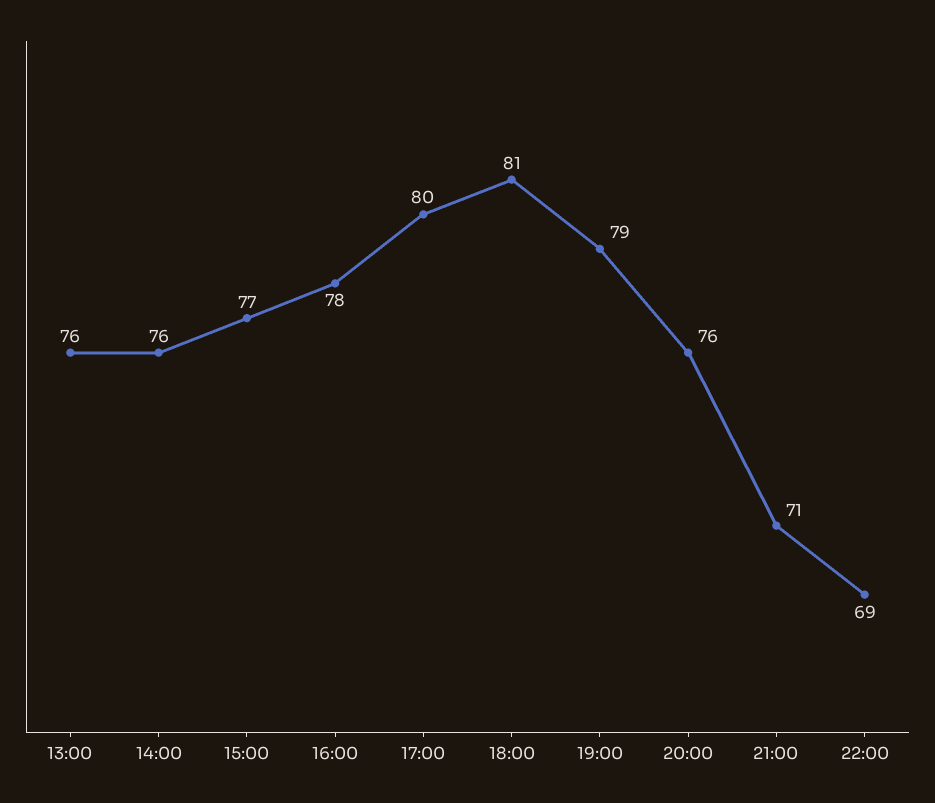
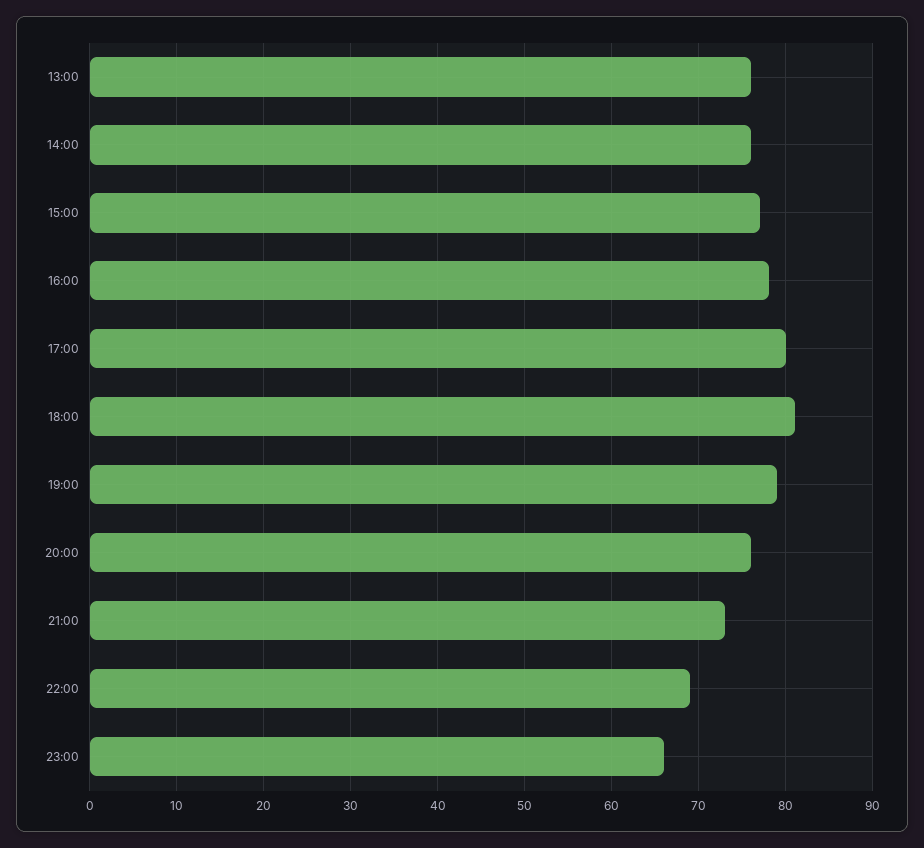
21:00: 71 -> 73
23:00: none -> 66

